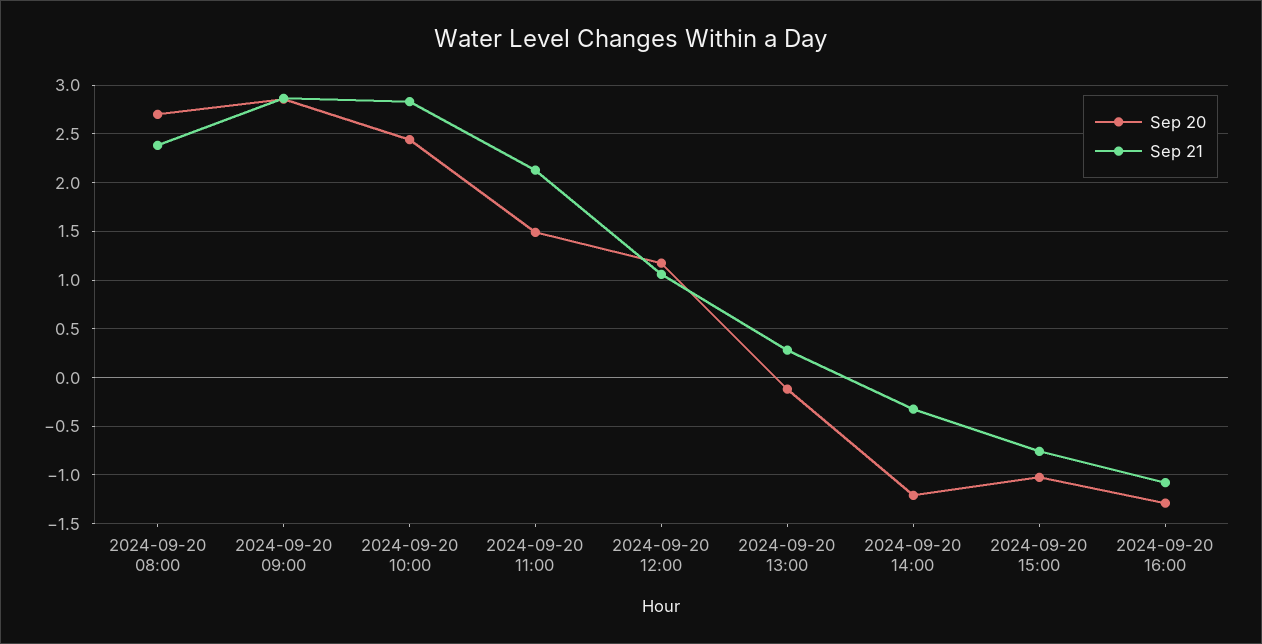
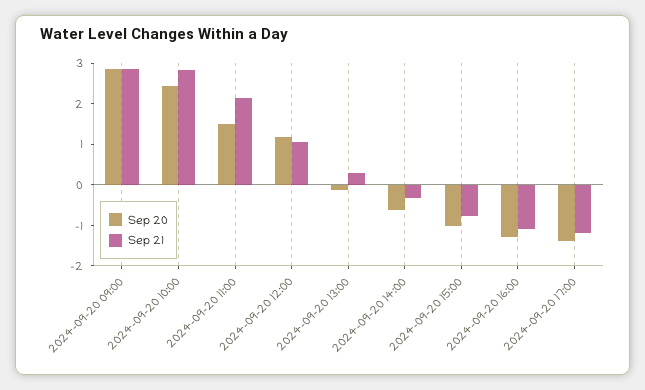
Sep 20, 2024-09-20 08:00: 2.7 -> none
Sep 21, 2024-09-20 08:00: 2.4 -> none
Sep 20, 2024-09-20 14:00: -1.2 -> -0.6
Sep 20, 2024-09-20 17:00: none -> -1.4
Sep 21, 2024-09-20 17:00: none -> -1.2

